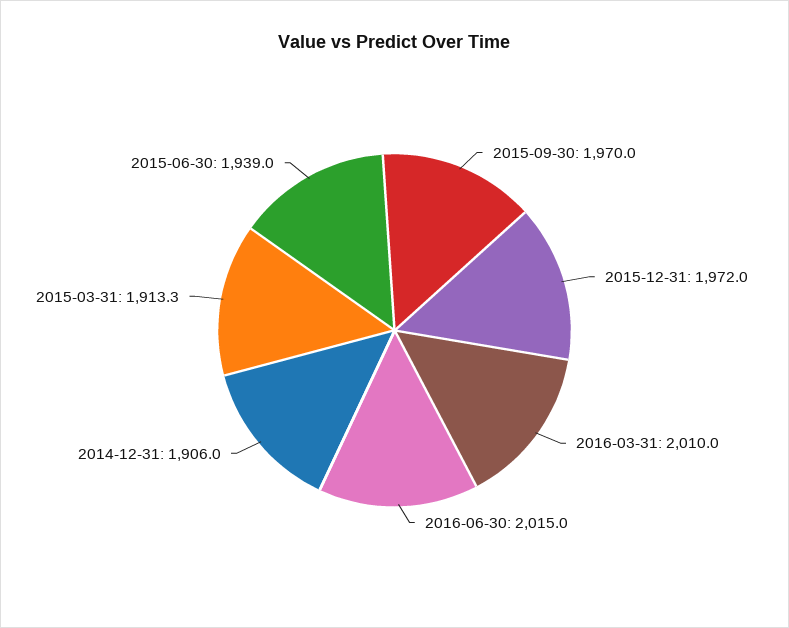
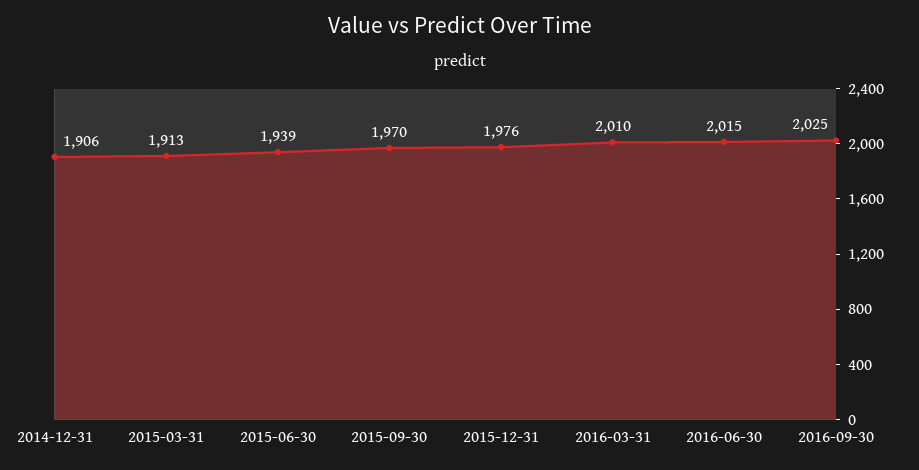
2015-12-31: 1972 -> 1976
2016-09-30: none -> 2025

